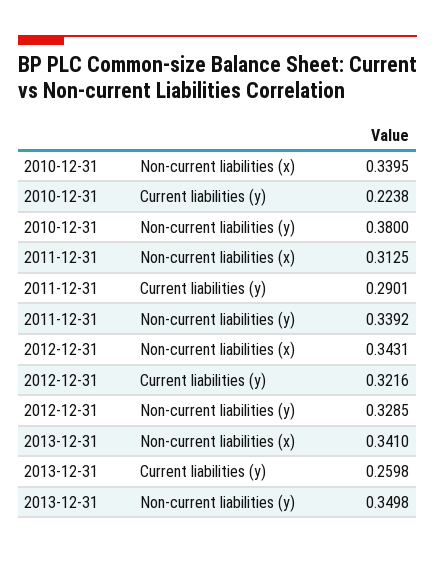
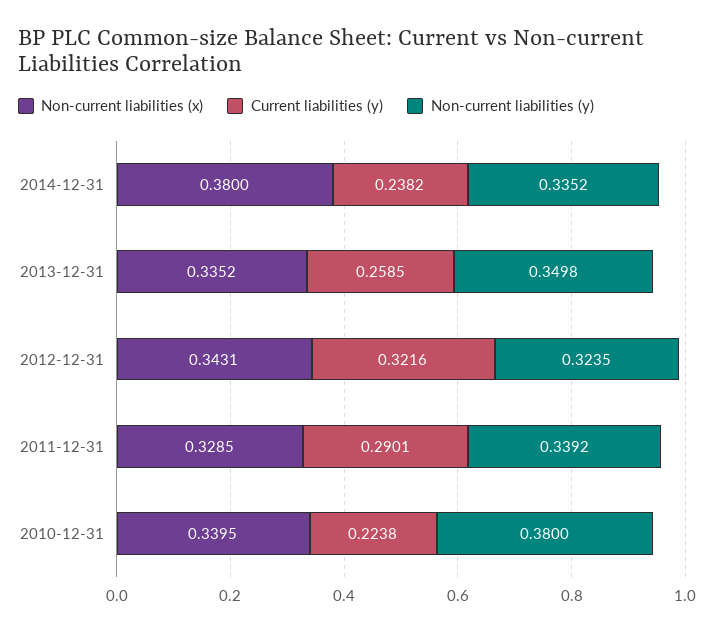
Non-current liabilities (x), 2011-12-31: 0.3125 -> 0.3285
Non-current liabilities (y), 2012-12-31: 0.3285 -> 0.3235
Non-current liabilities (x), 2013-12-31: 0.341 -> 0.3352
Current liabilities (y), 2013-12-31: 0.2598 -> 0.2585
Non-current liabilities (x), 2014-12-31: none -> 0.38
Current liabilities (y), 2014-12-31: none -> 0.2382
Non-current liabilities (y), 2014-12-31: none -> 0.3352

